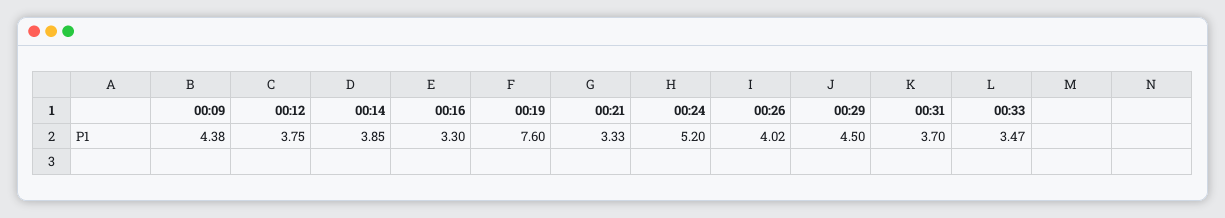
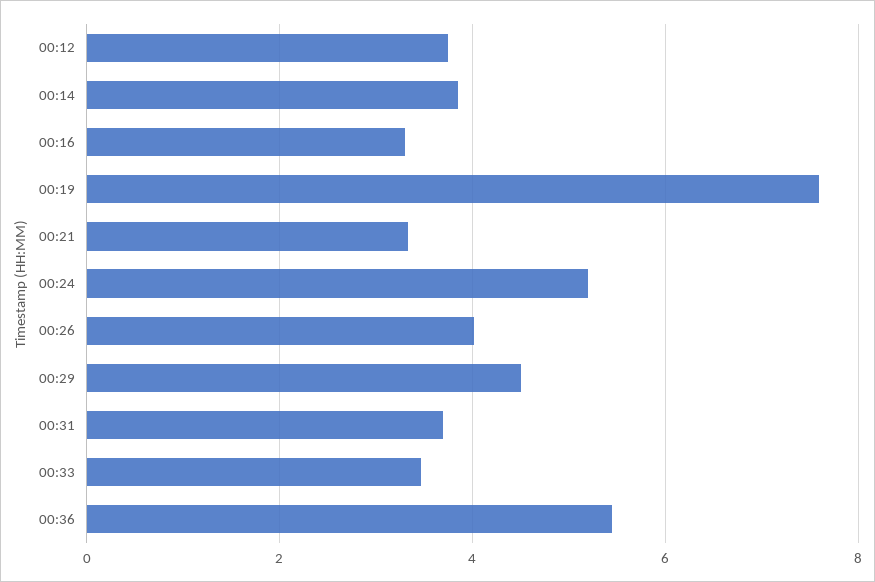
00:09: 4.38 -> none
00:36: none -> 5.4

